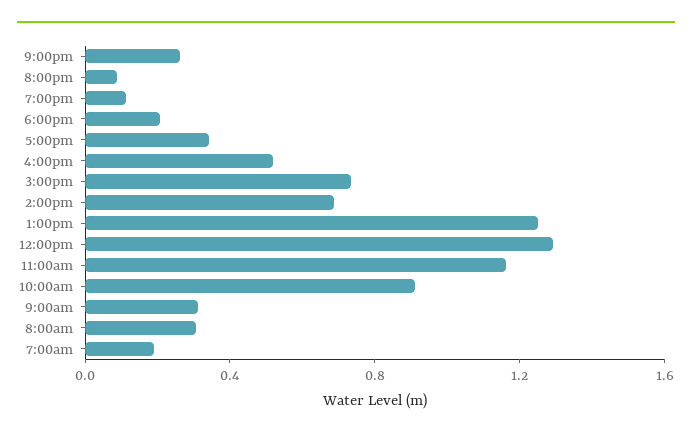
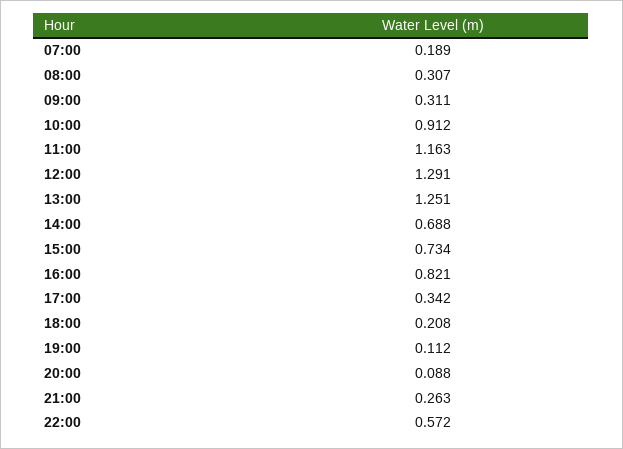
4:00pm: 0.5 -> 0.821
22:00: none -> 0.572

